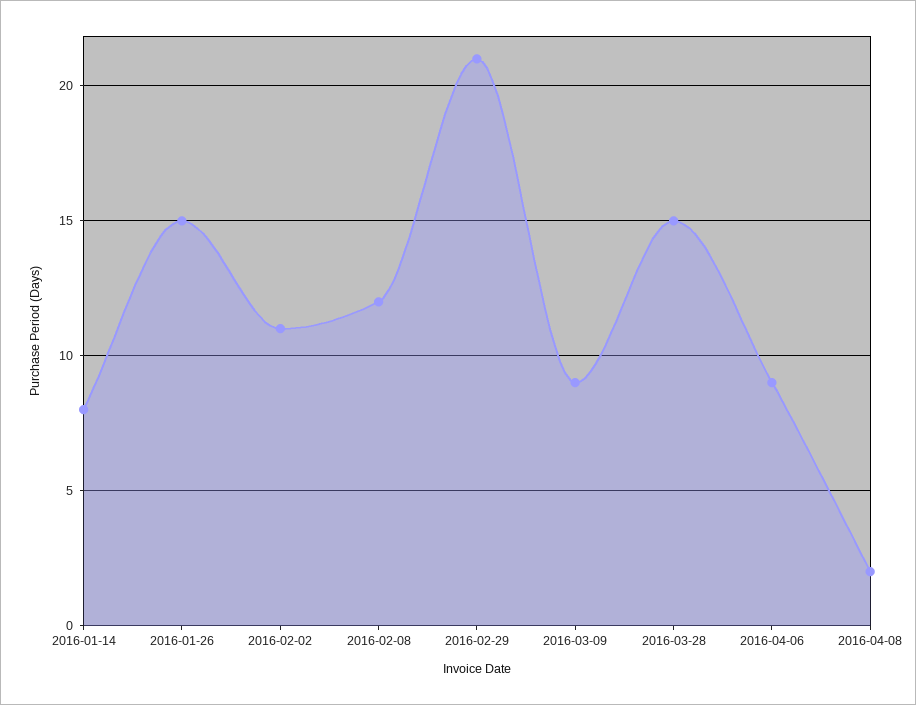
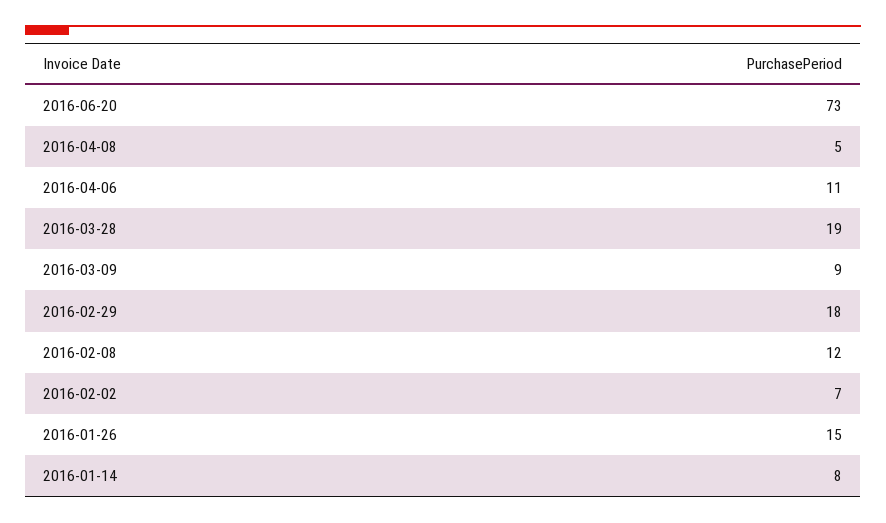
2016-02-02: 11 -> 7
2016-02-29: 21 -> 18
2016-03-28: 15 -> 19
2016-04-06: 9 -> 11
2016-04-08: 2 -> 5
2016-06-20: none -> 73

